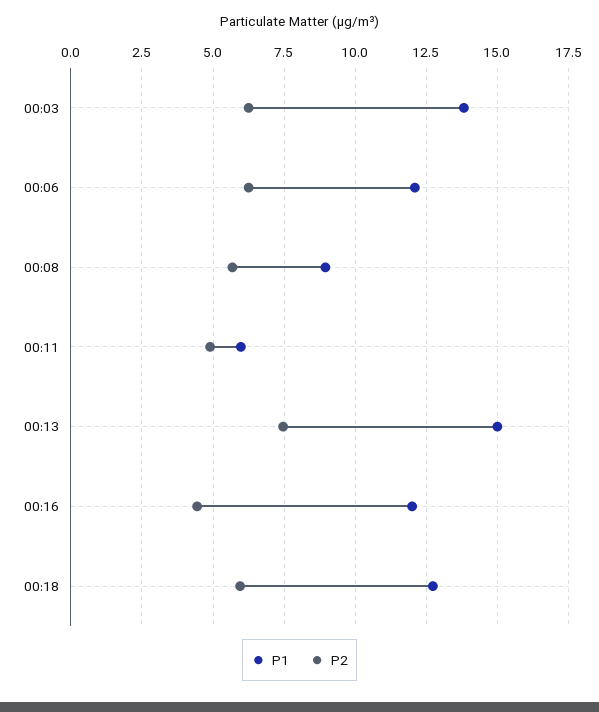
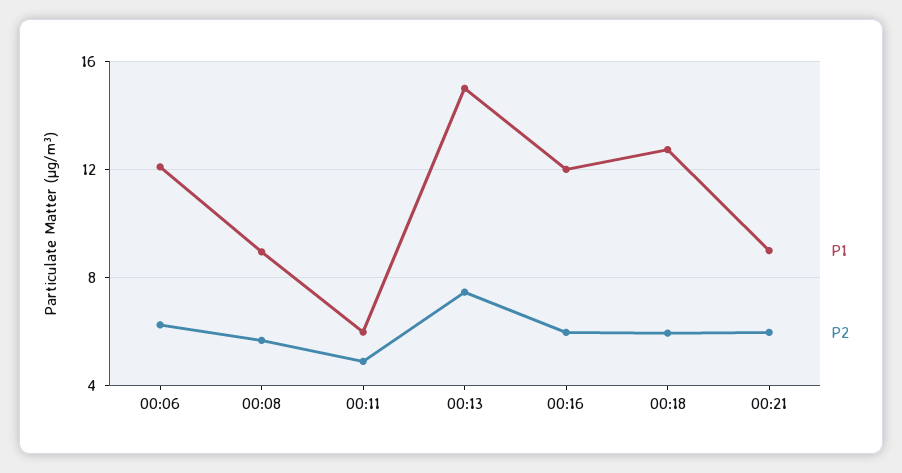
P1, 00:03: 13.75 -> none
P2, 00:03: 6.25 -> none
P2, 00:16: 4.5 -> 6
P1, 00:21: none -> 9
P2, 00:21: none -> 6

